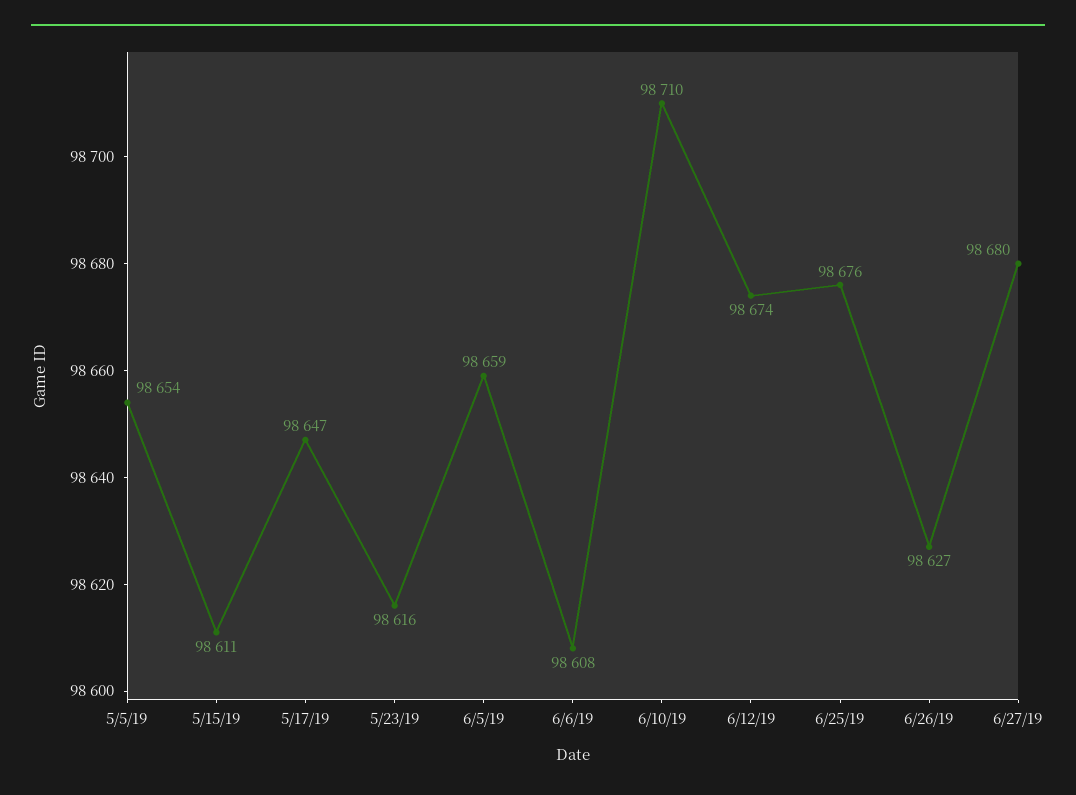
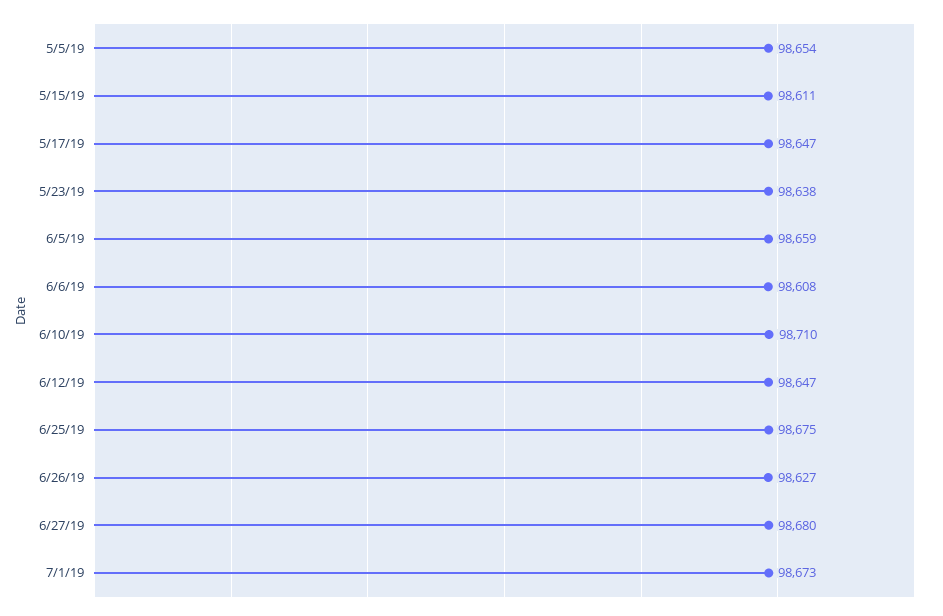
5/23/19: 98616 -> 98638
6/12/19: 98674 -> 98647
6/25/19: 98676 -> 98675
7/1/19: none -> 98673

